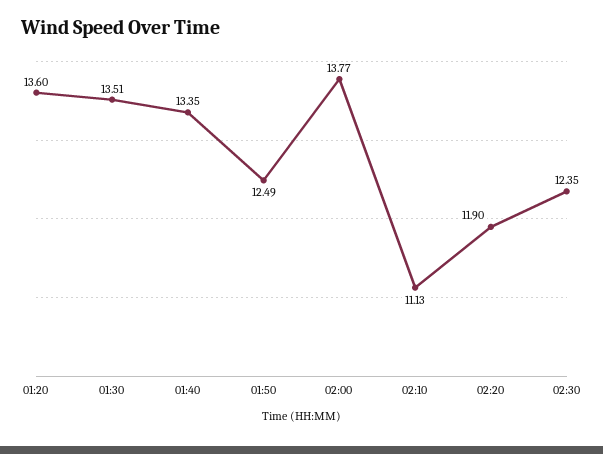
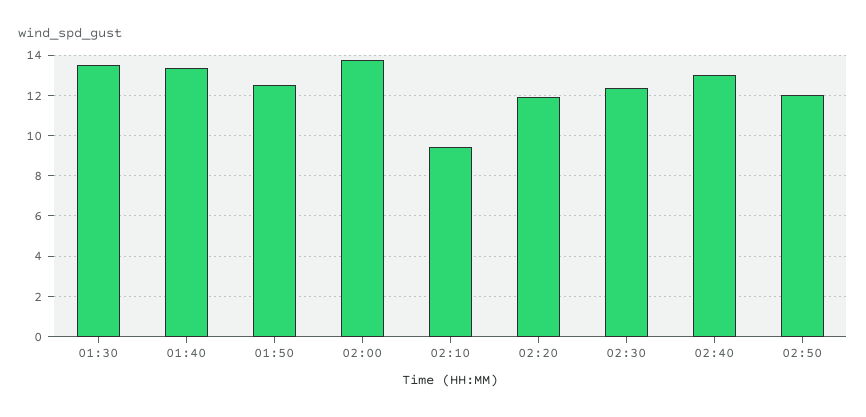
01:20: 13.6 -> none
02:10: 11.13 -> 9.5
02:40: none -> 13
02:50: none -> 12

